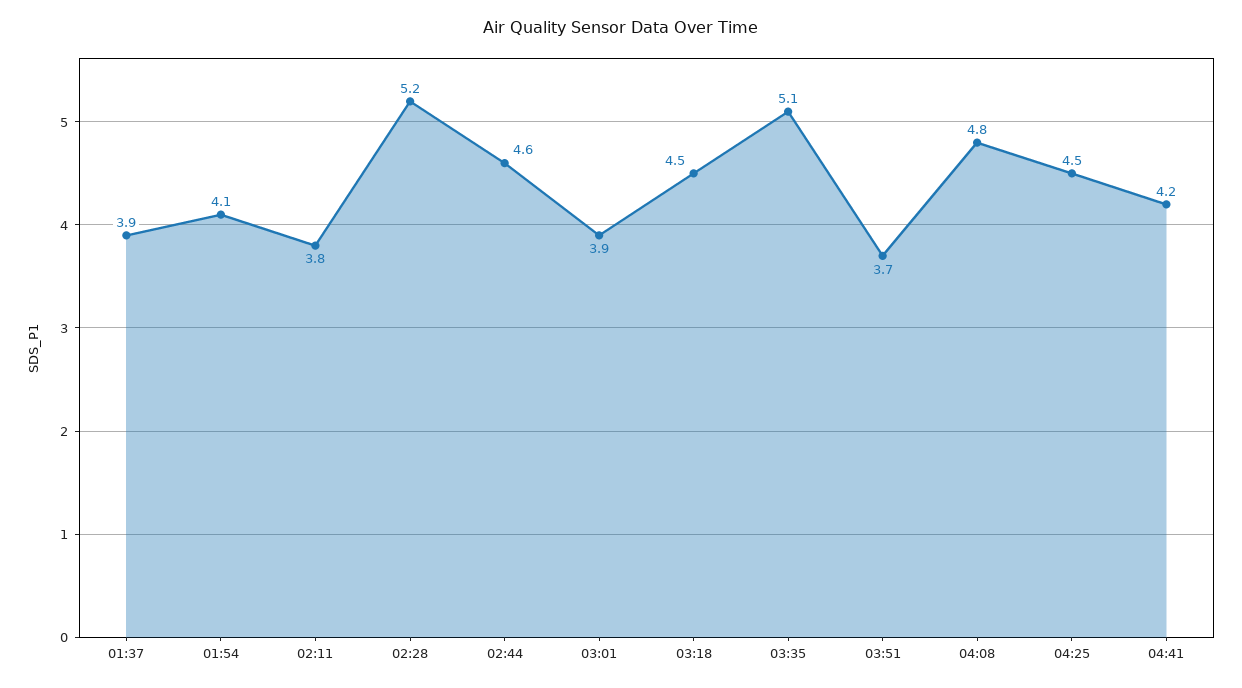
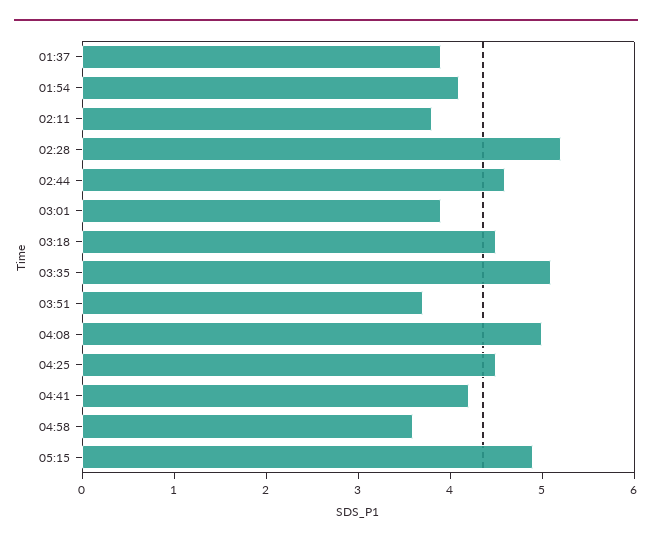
04:08: 4.8 -> 5
04:58: none -> 3.6
05:15: none -> 4.9

